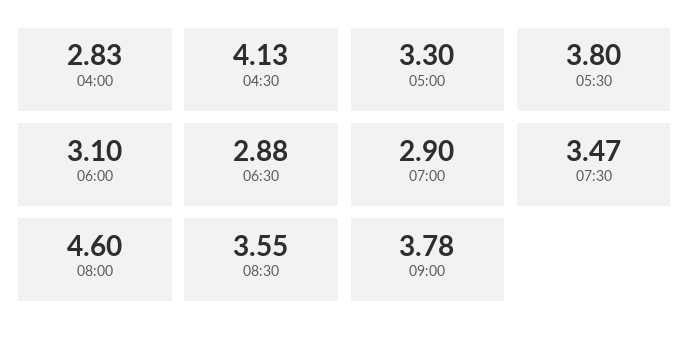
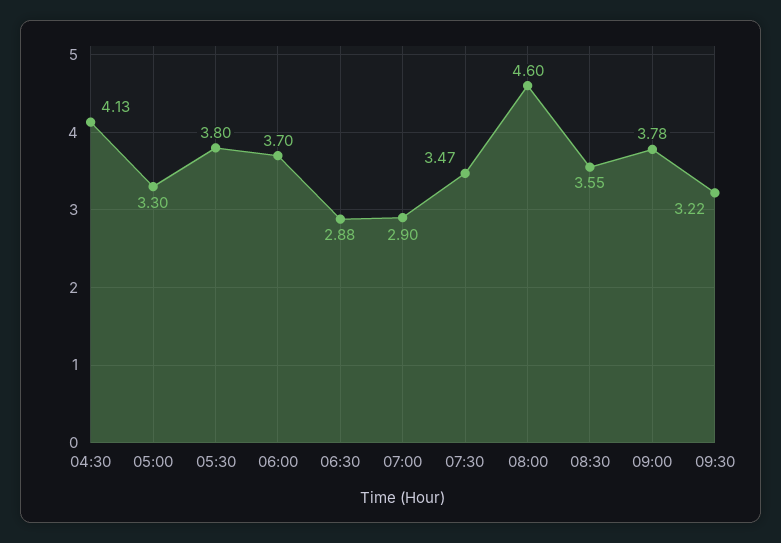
04:00: 2.83 -> none
06:00: 3.1 -> 3.7
09:30: none -> 3.22

